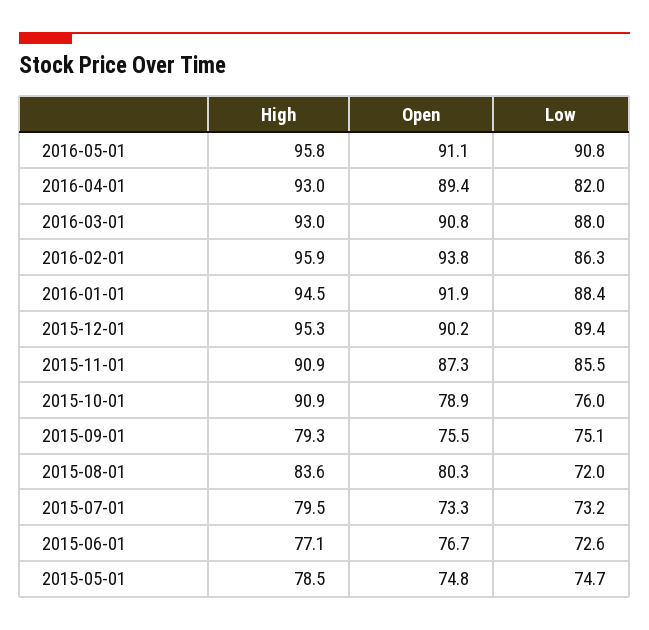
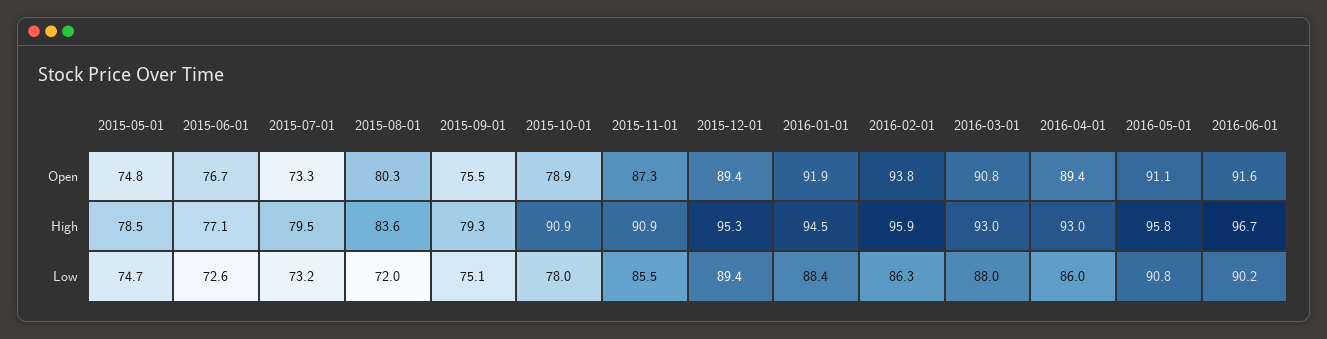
Low, 2016-04-01: 82 -> 86
Open, 2015-12-01: 90.2 -> 89.4
Low, 2015-10-01: 76 -> 78
Open, 2016-06-01: none -> 91.6
High, 2016-06-01: none -> 96.7
Low, 2016-06-01: none -> 90.2

